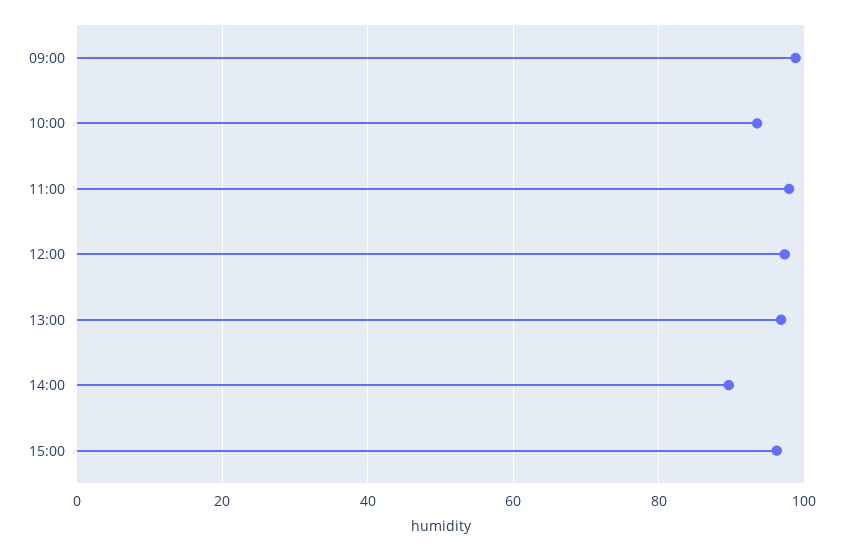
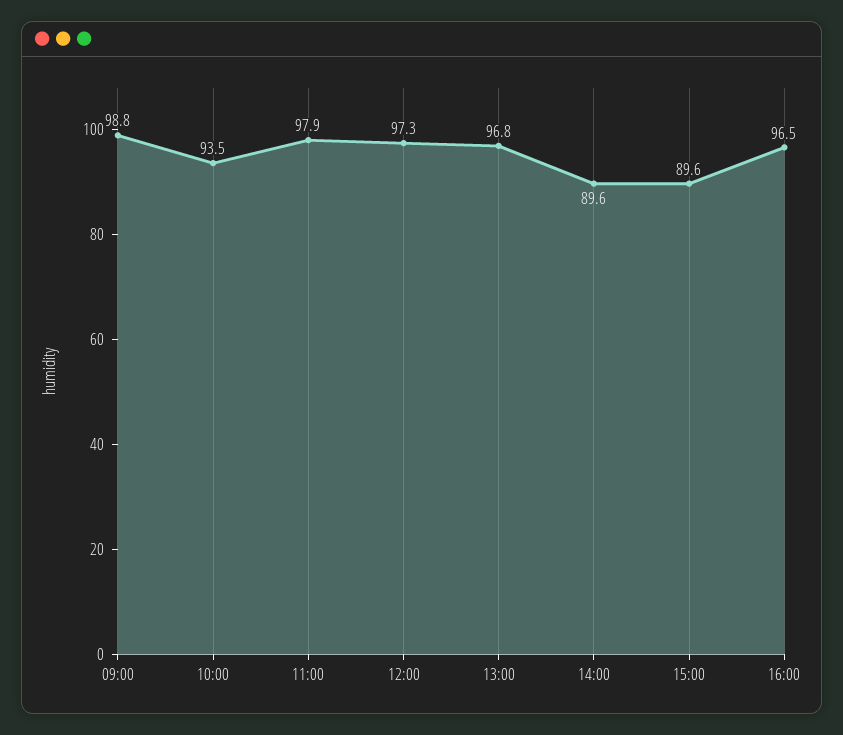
15:00: 96 -> 89.6
16:00: none -> 96.5

